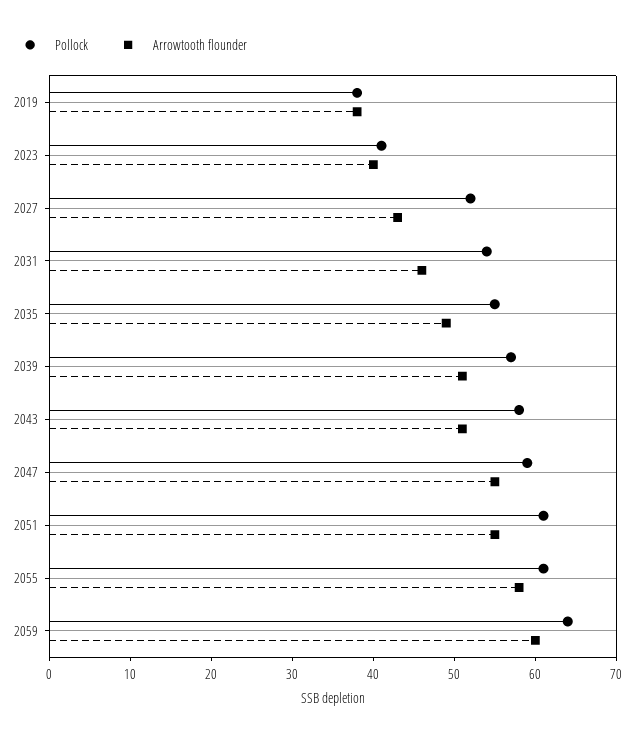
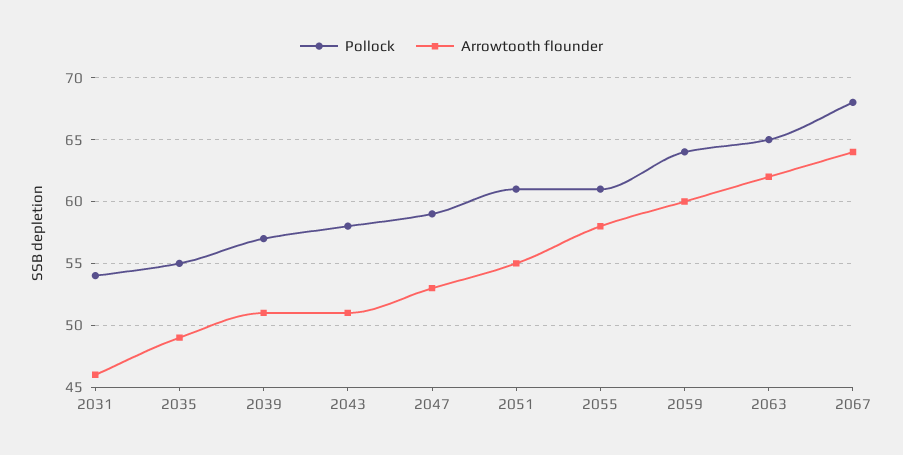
Pollock, 2019: 38 -> none
Arrowtooth flounder, 2019: 38 -> none
Pollock, 2023: 41 -> none
Arrowtooth flounder, 2023: 40 -> none
Pollock, 2027: 52 -> none
Arrowtooth flounder, 2027: 43 -> none
Arrowtooth flounder, 2047: 55 -> 53
Pollock, 2063: none -> 65
Arrowtooth flounder, 2063: none -> 62
Pollock, 2067: none -> 68
Arrowtooth flounder, 2067: none -> 64

